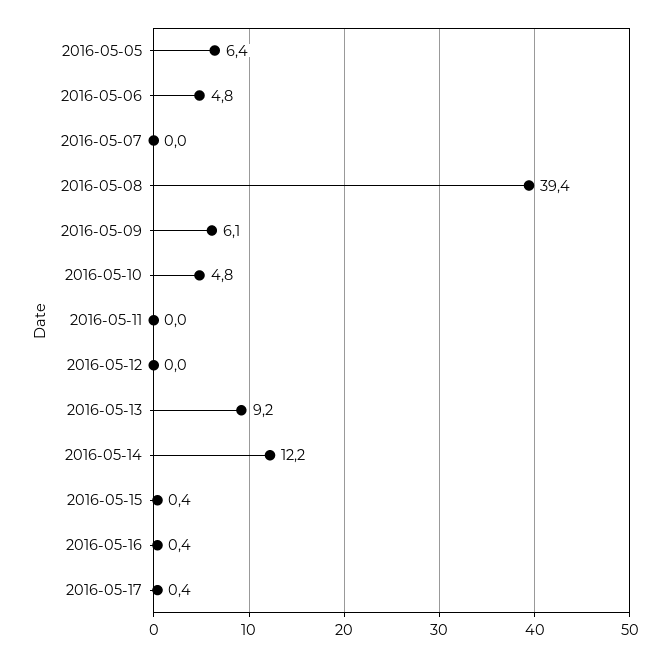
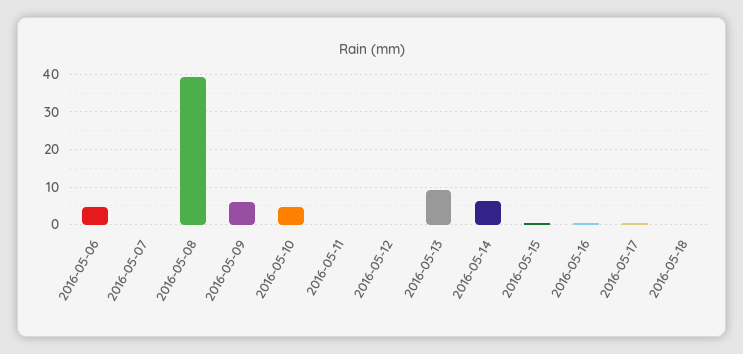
2016-05-05: 6.4 -> none
2016-05-14: 12.2 -> 6
2016-05-18: none -> 0

